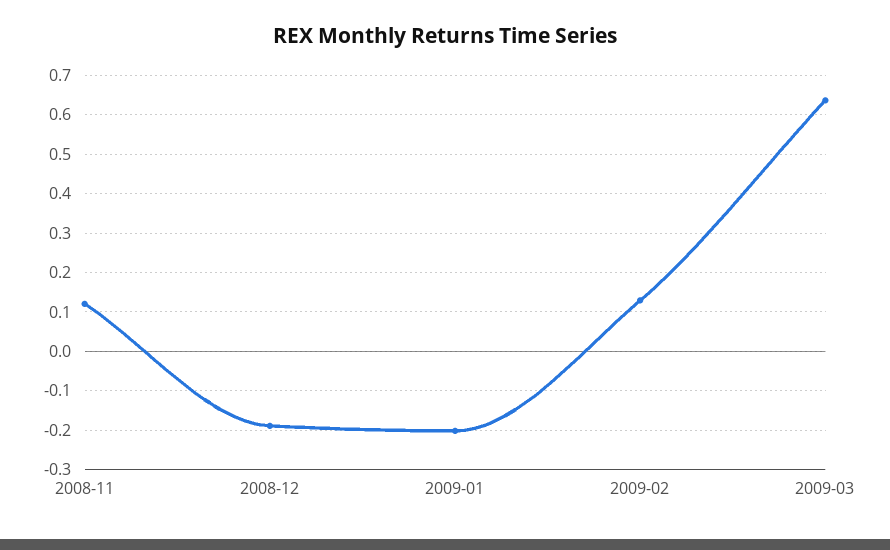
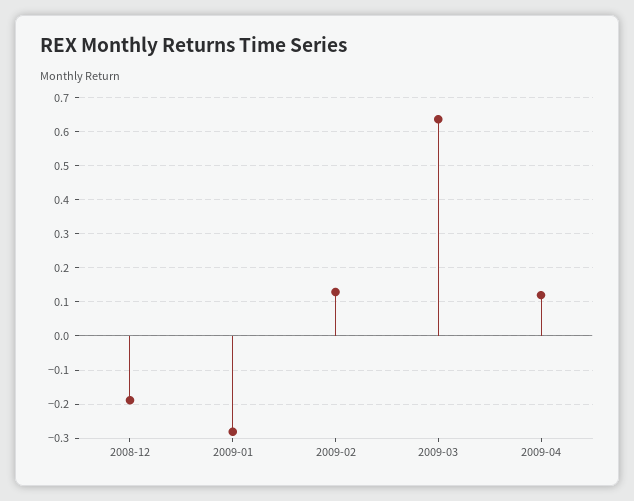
2008-11: 0.12 -> none
2009-01: -0.2 -> -0.28
2009-04: none -> 0.12

